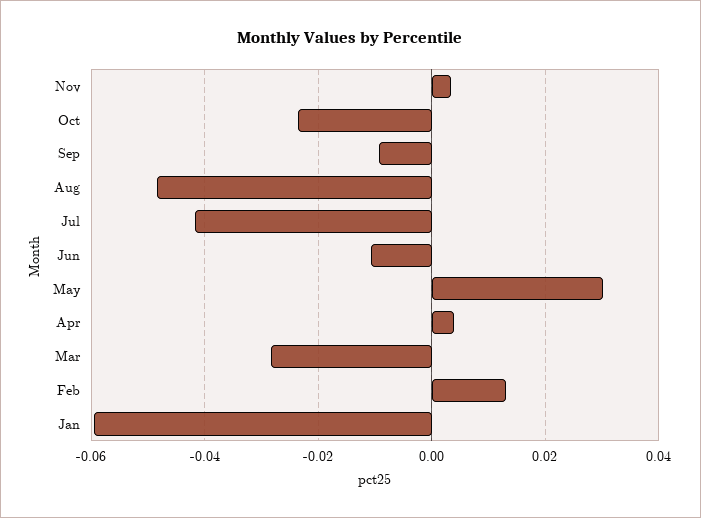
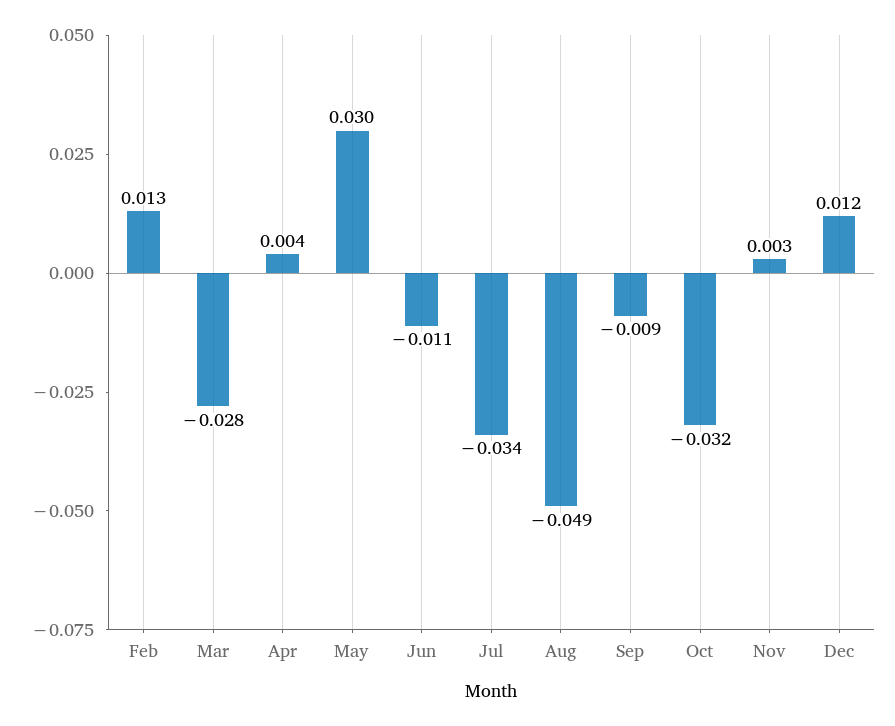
Oct: -0.024 -> -0.032
Jul: -0.042 -> -0.034
Jan: -0.06 -> none
Dec: none -> 0.012

